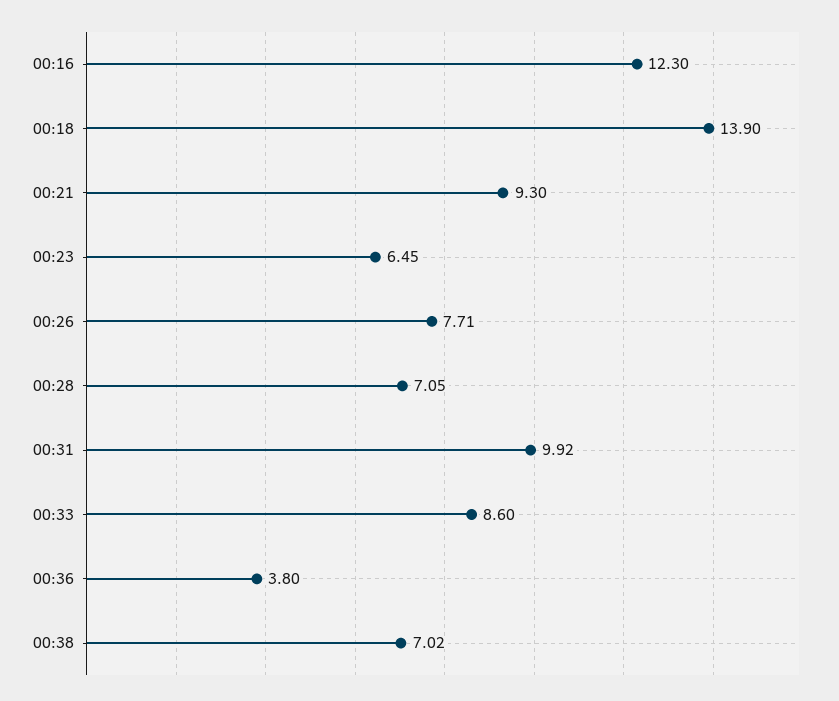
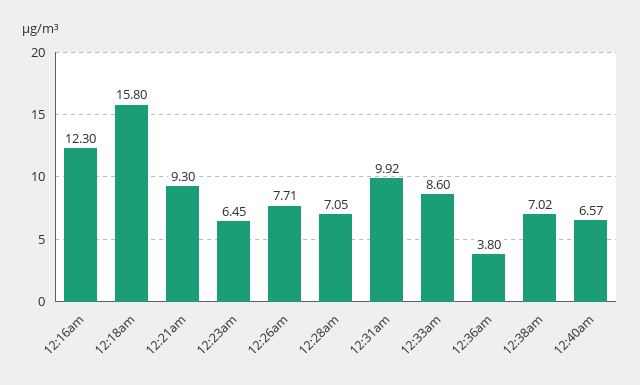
00:18: 13.9 -> 15.8
12:40am: none -> 6.57

